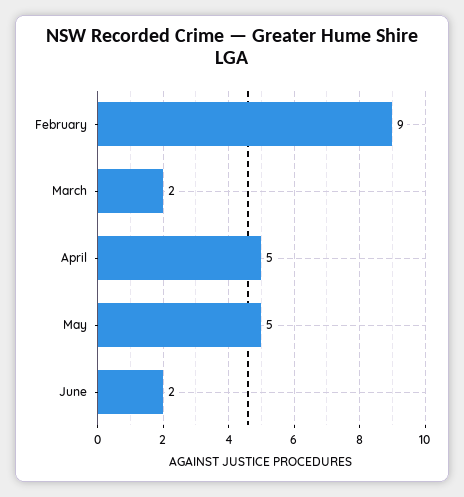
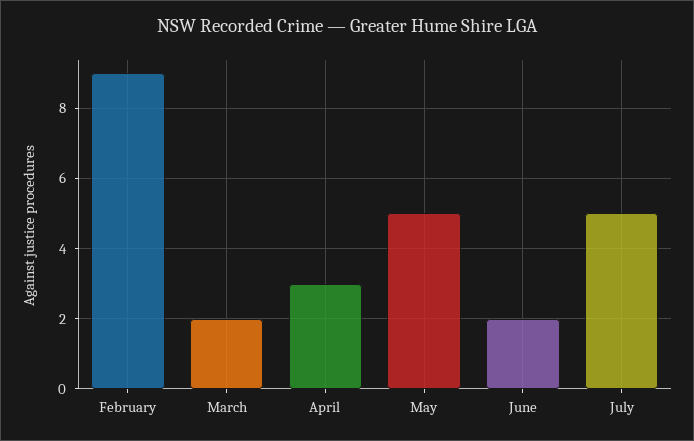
April: 5 -> 3
July: none -> 5

